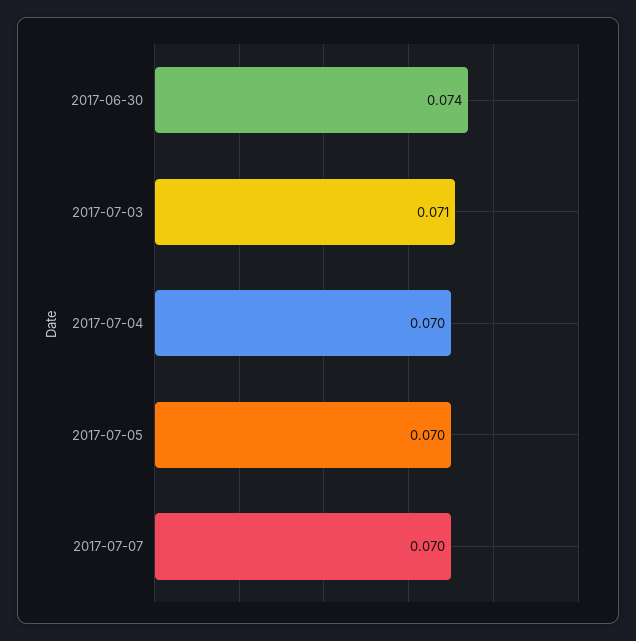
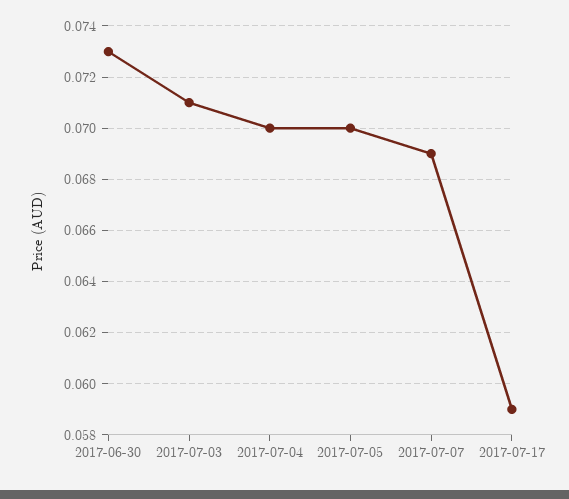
2017-06-30: 0.074 -> 0.073
2017-07-07: 0.07 -> 0.069
2017-07-17: none -> 0.059

